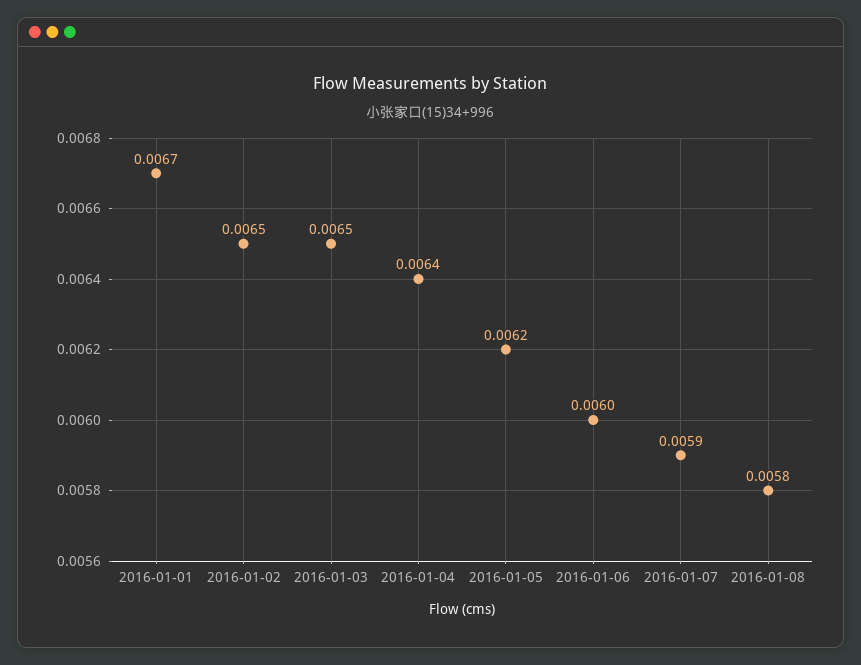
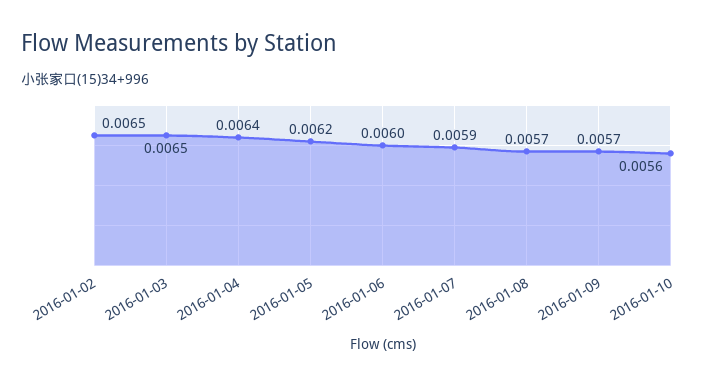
2016-01-01: 0.0067 -> none
2016-01-08: 0.0058 -> 0.0057
2016-01-09: none -> 0.0057
2016-01-10: none -> 0.0056

